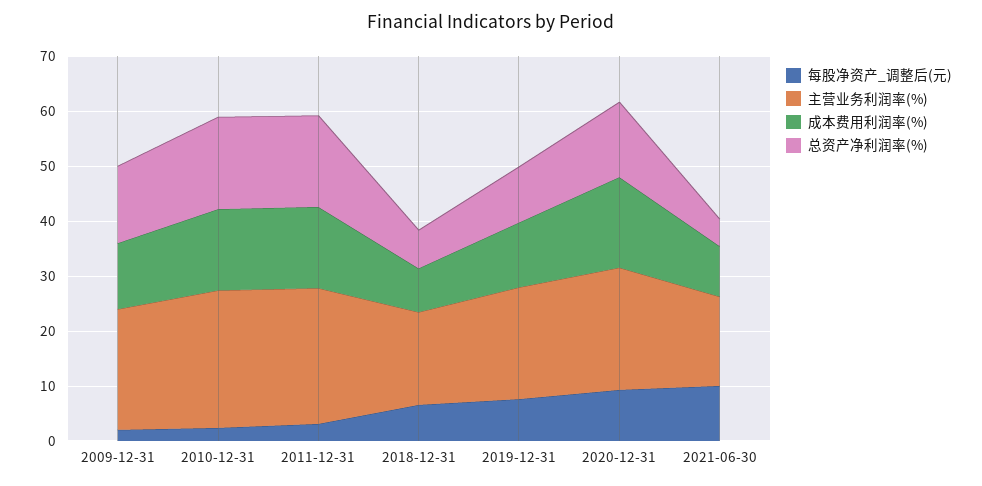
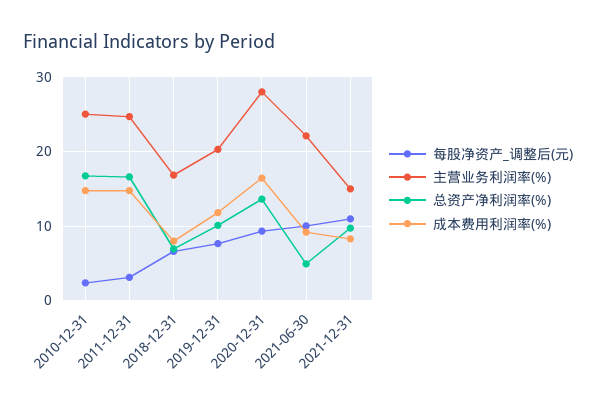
每股净资产_调整后(元), 2009-12-31: 2 -> none
主营业务利润率(%), 2009-12-31: 22 -> none
成本费用利润率(%), 2009-12-31: 12 -> none
总资产净利润率(%), 2009-12-31: 14 -> none
主营业务利润率(%), 2020-12-31: 22 -> 28
主营业务利润率(%), 2021-06-30: 16 -> 22
每股净资产_调整后(元), 2021-12-31: none -> 11
主营业务利润率(%), 2021-12-31: none -> 15
总资产净利润率(%), 2021-12-31: none -> 10
成本费用利润率(%), 2021-12-31: none -> 8

